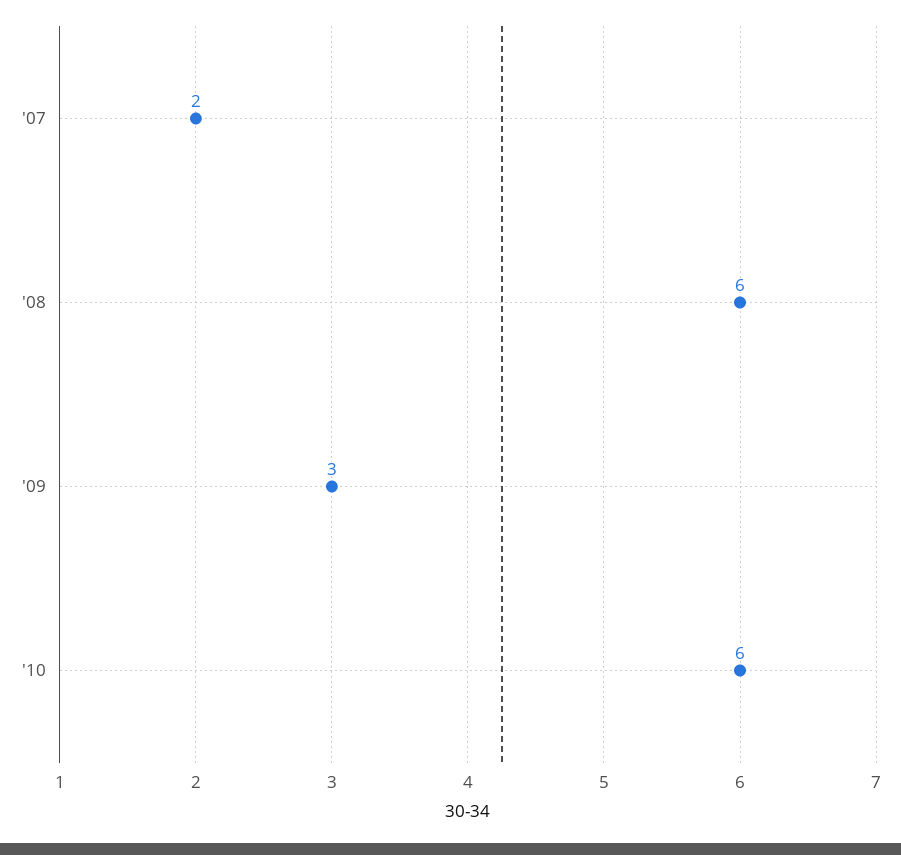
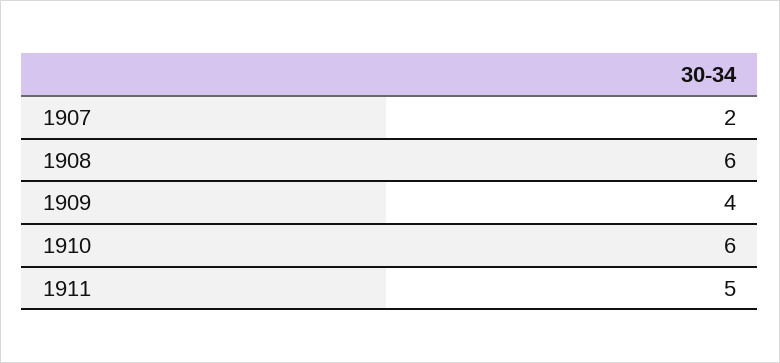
'09: 3 -> 4
1911: none -> 5

